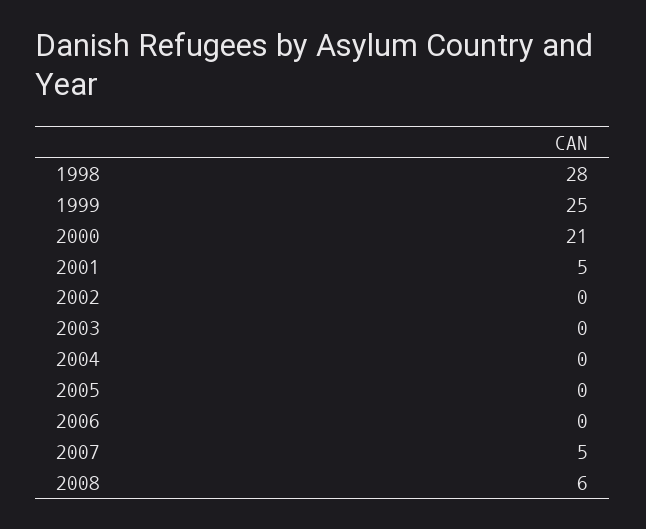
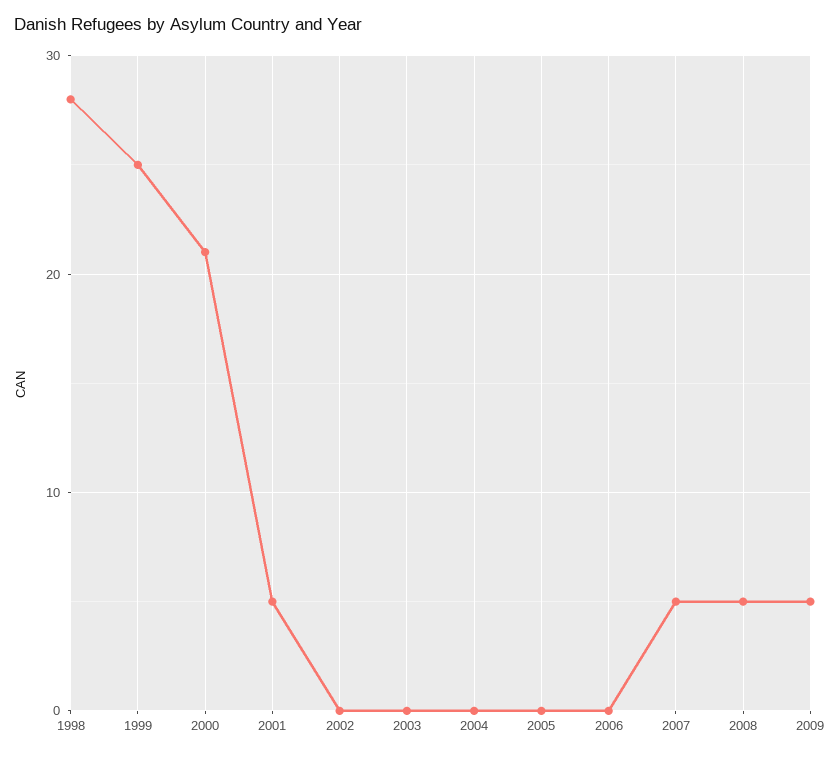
2008: 6 -> 5
2009: none -> 5

